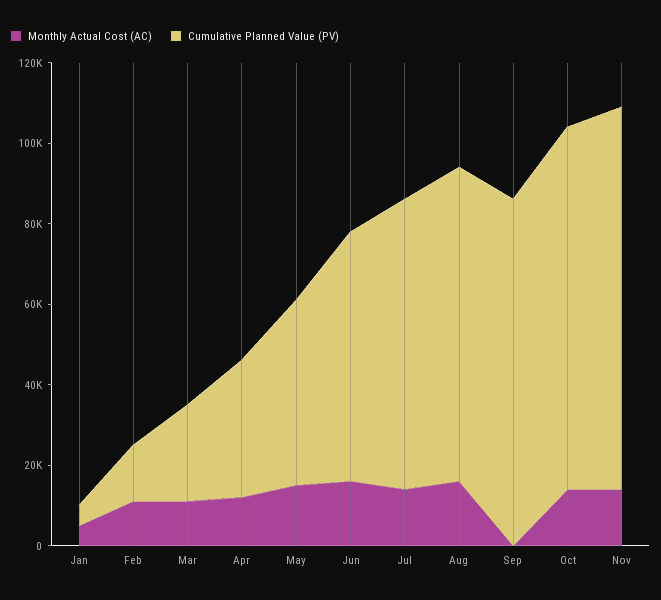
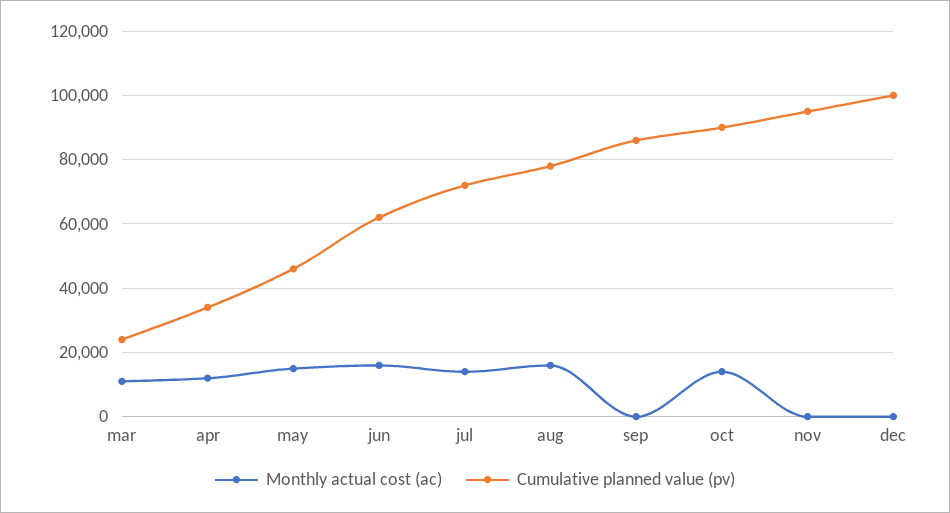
Monthly Actual Cost (AC), Jan: 5000 -> none
Cumulative Planned Value (PV), Jan: 5000 -> none
Monthly Actual Cost (AC), Feb: 10000 -> none
Cumulative Planned Value (PV), Feb: 15000 -> none
Monthly Actual Cost (AC), Nov: 15000 -> 0
Monthly Actual Cost (AC), dec: none -> 0
Cumulative Planned Value (PV), dec: none -> 100000

